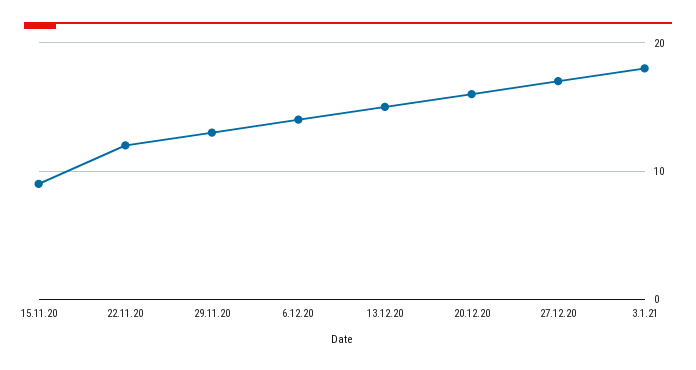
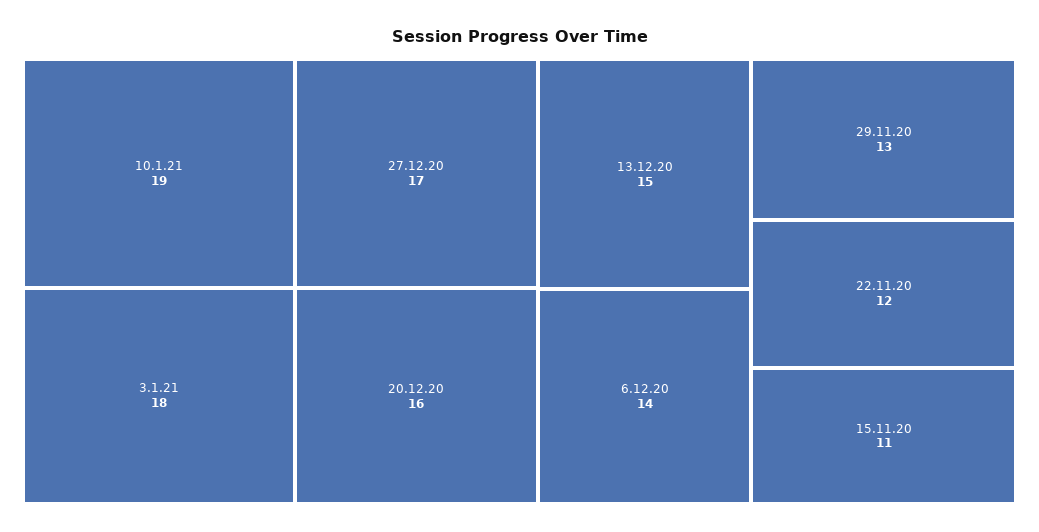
15.11.20: 9 -> 11
10.1.21: none -> 19

